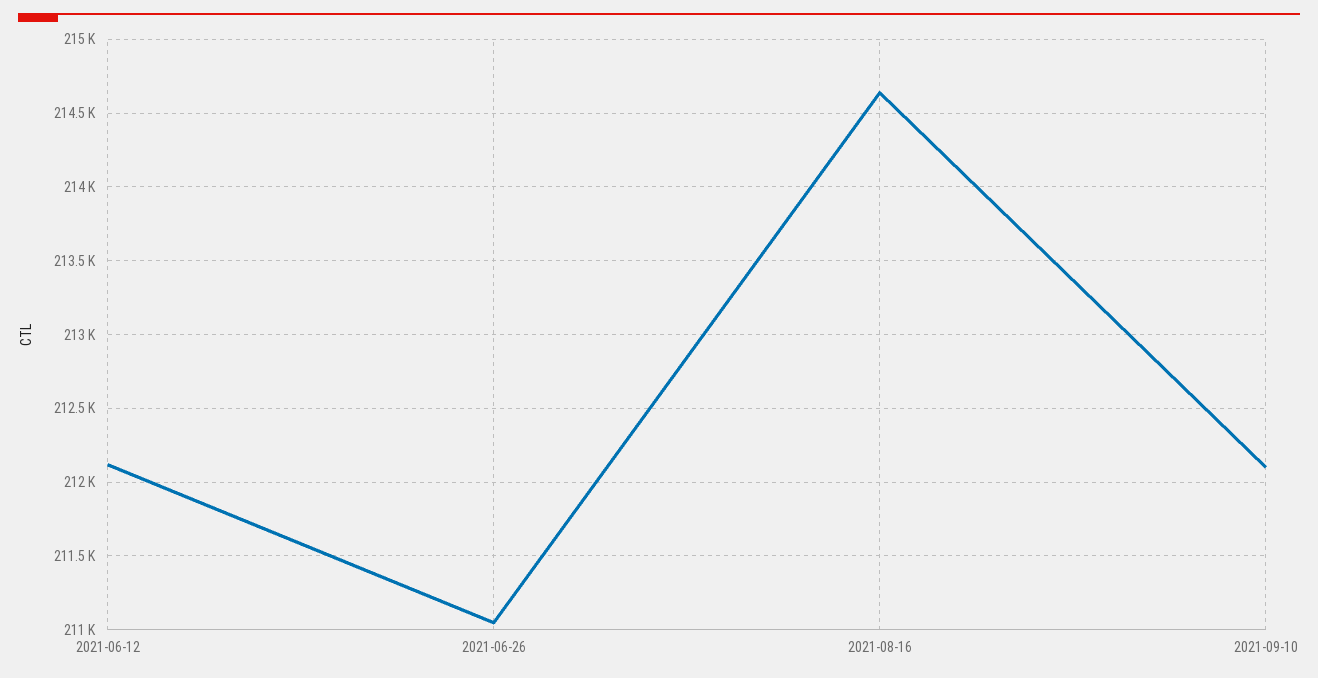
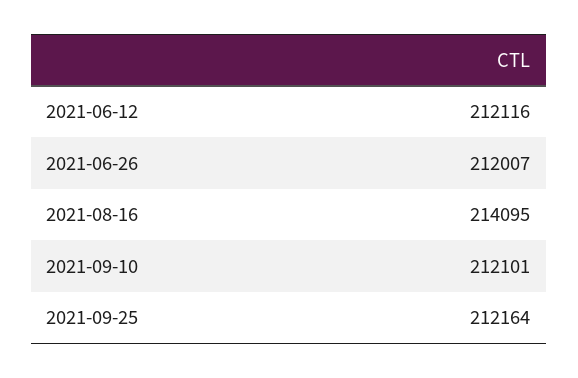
2021-06-26: 211050 -> 212007
2021-08-16: 214650 -> 214095
2021-09-25: none -> 212164

